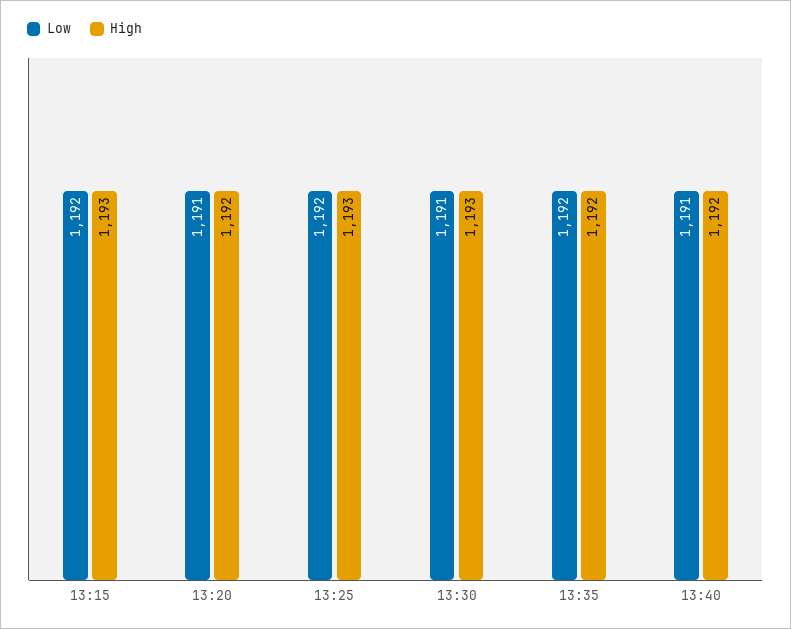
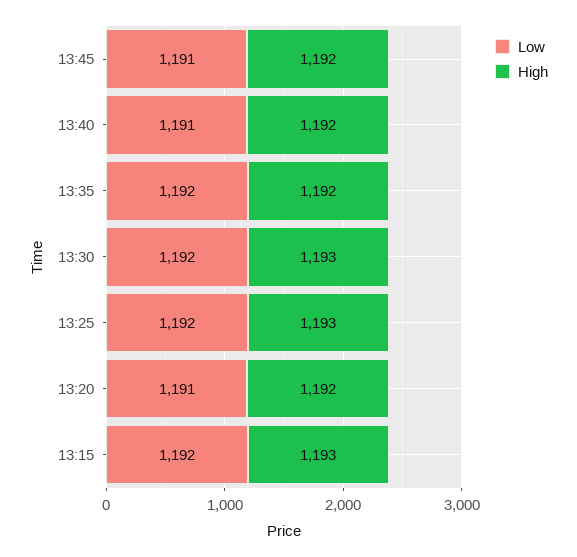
Low, 13:30: 1191 -> 1192
Low, 13:45: none -> 1191
High, 13:45: none -> 1192

